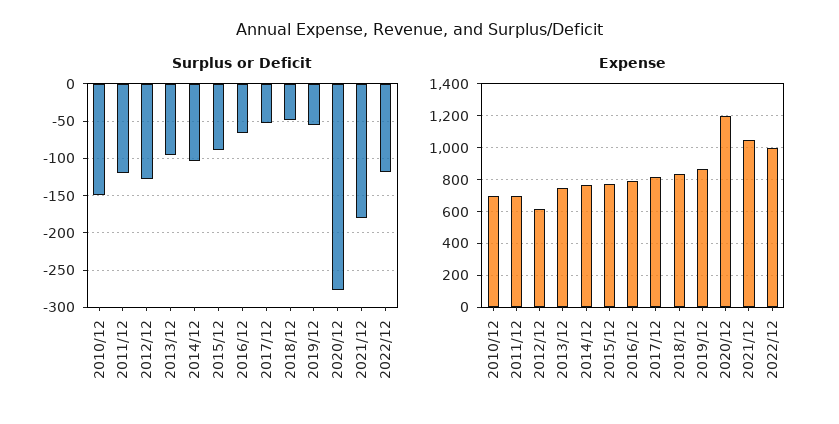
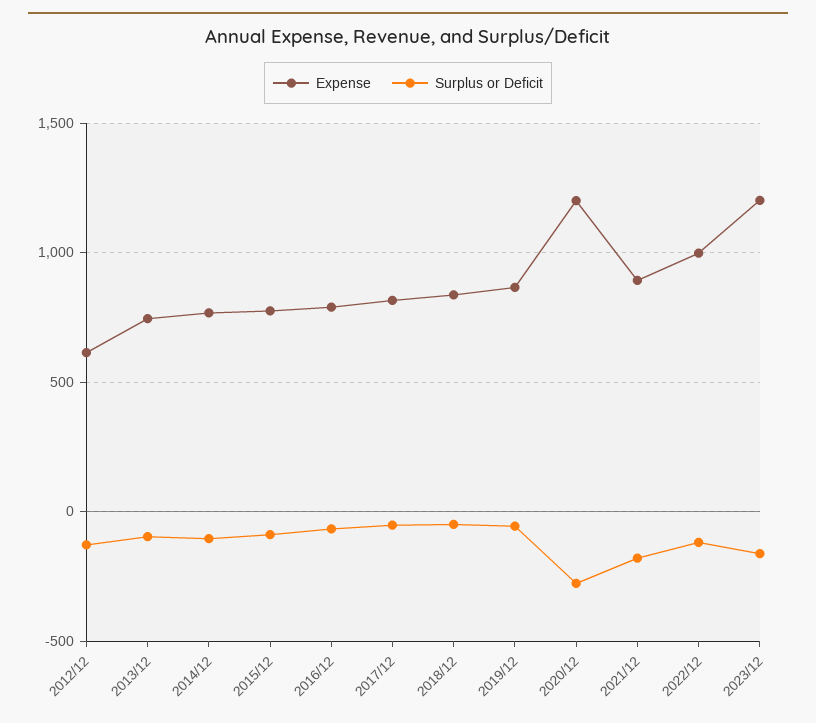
Surplus or Deficit, 2010/12: -150 -> none
Surplus or Deficit, 2011/12: -120 -> none
Expense, 2010/12: 700 -> none
Expense, 2011/12: 700 -> none
Expense, 2021/12: 1050 -> 900
Expense, 2023/12: none -> 1200
Surplus or Deficit, 2023/12: none -> -150

